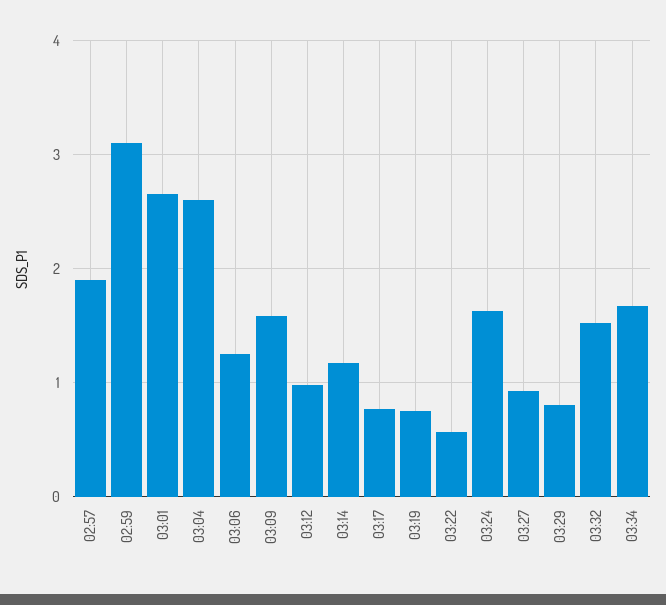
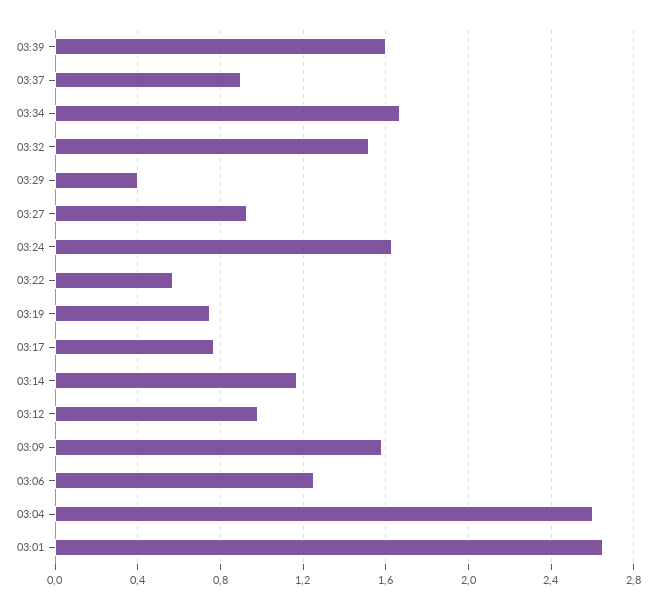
02:57: 1.9 -> none
02:59: 3.1 -> none
03:29: 0.8 -> 0.4
03:39: none -> 1.6
03:37: none -> 0.9

